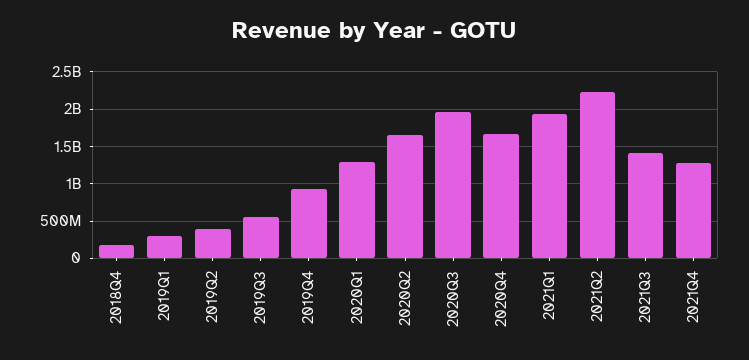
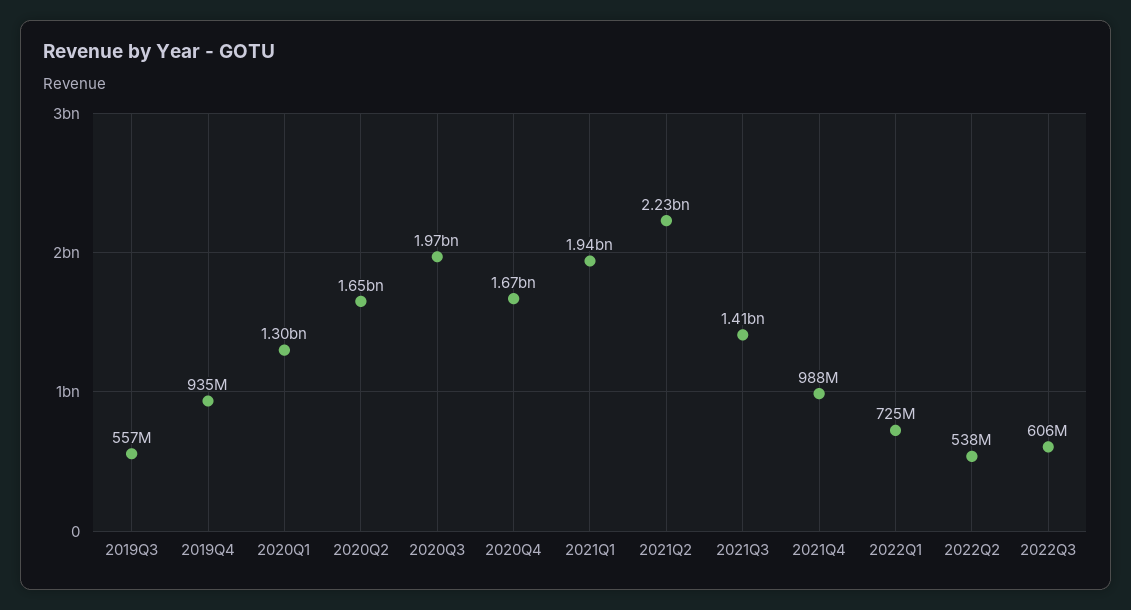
2018Q4: 200000000 -> none
2019Q1: 300000000 -> none
2019Q2: 400000000 -> none
2021Q4: 1300000000 -> 988000000
2022Q1: none -> 725000000
2022Q2: none -> 538000000
2022Q3: none -> 606000000

